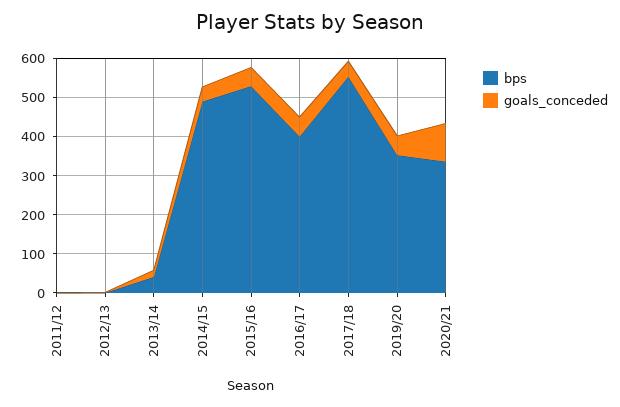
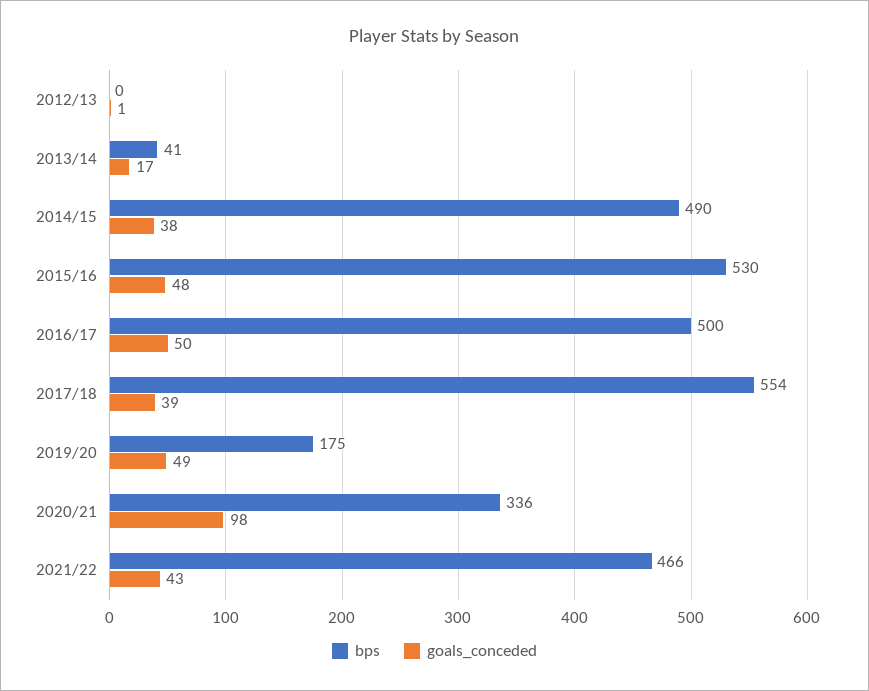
bps, 2011/12: 0 -> none
goals_conceded, 2011/12: 0 -> none
bps, 2016/17: 400 -> 500
bps, 2019/20: 350 -> 175
bps, 2021/22: none -> 466
goals_conceded, 2021/22: none -> 43

